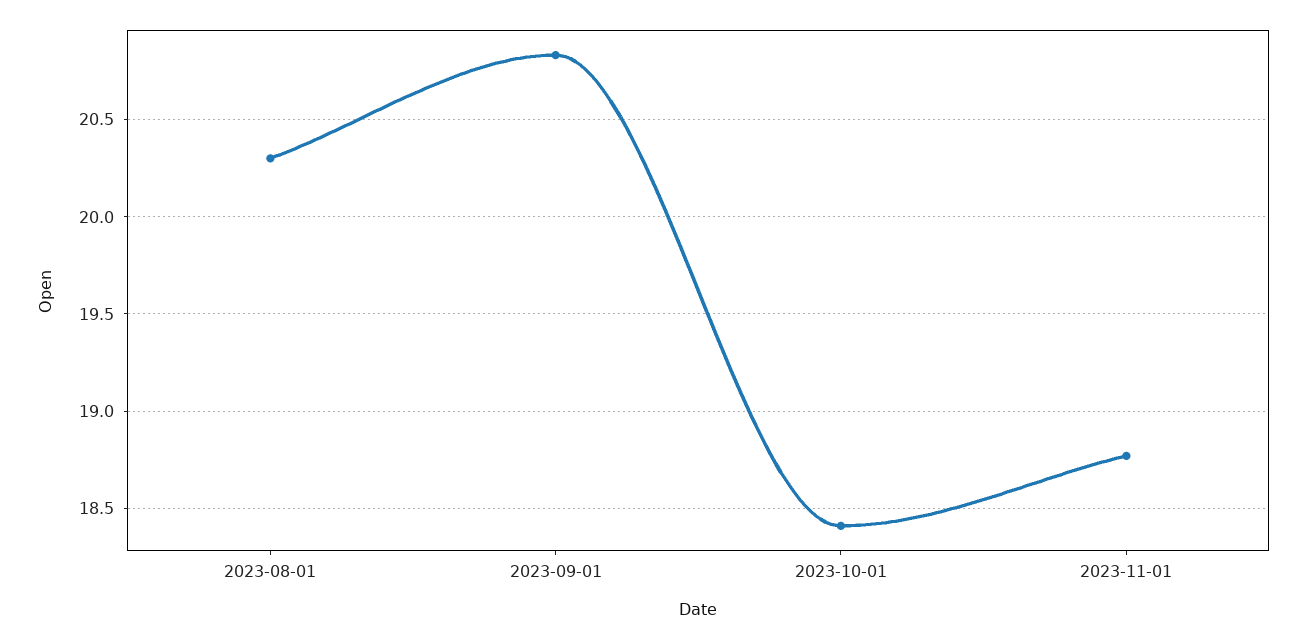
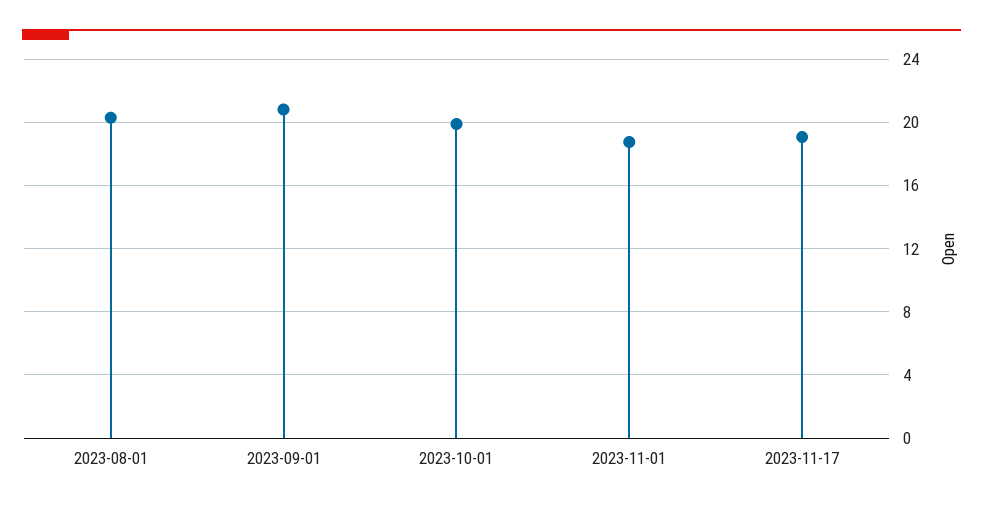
2023-10-01: 18.4 -> 20
2023-11-17: none -> 19

